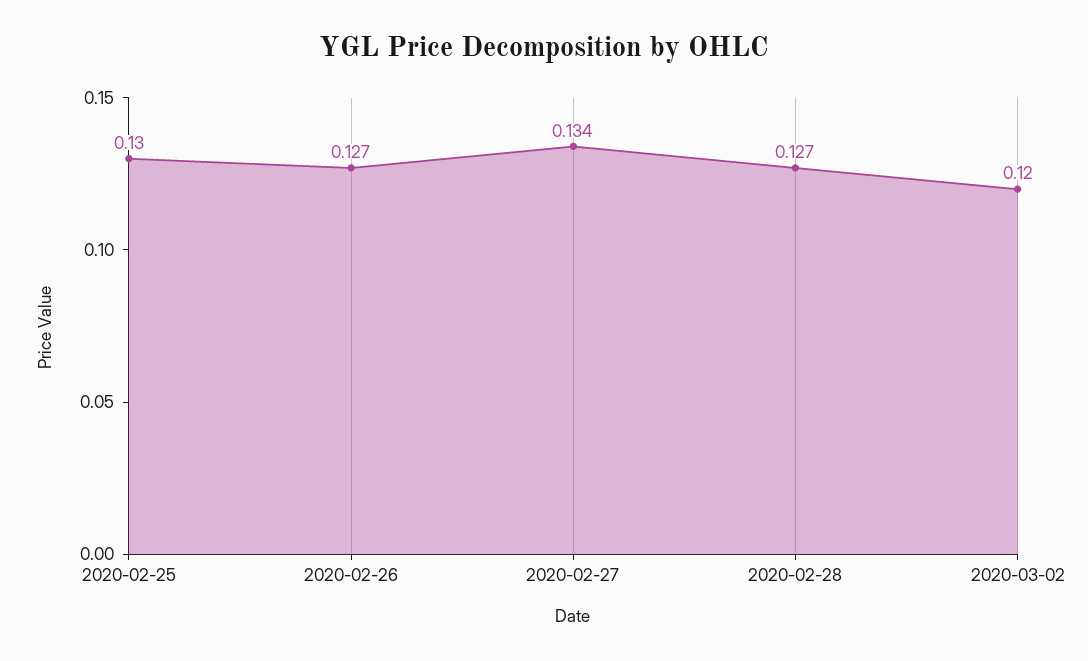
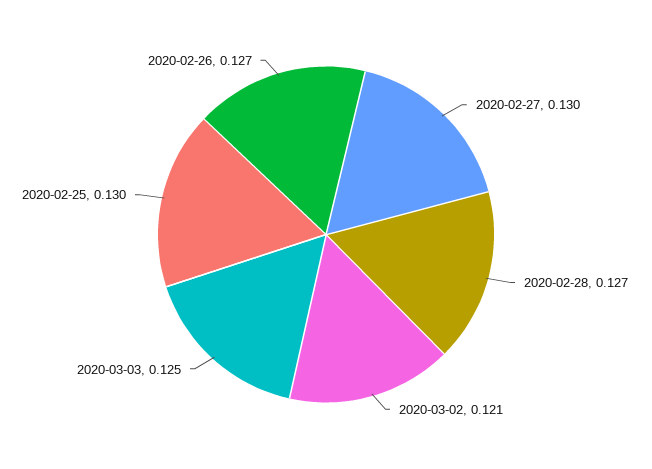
2020-02-27: 0.134 -> 0.13
2020-03-02: 0.12 -> 0.121
2020-03-03: none -> 0.125

